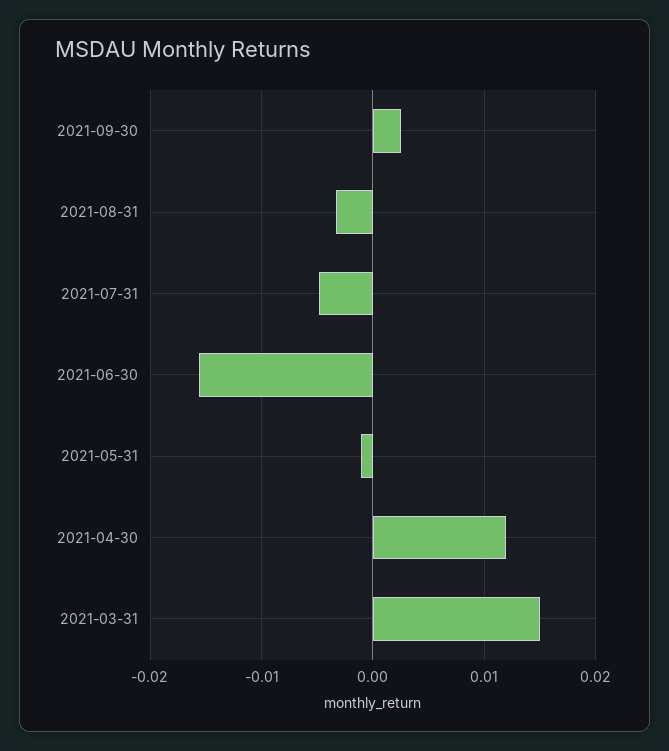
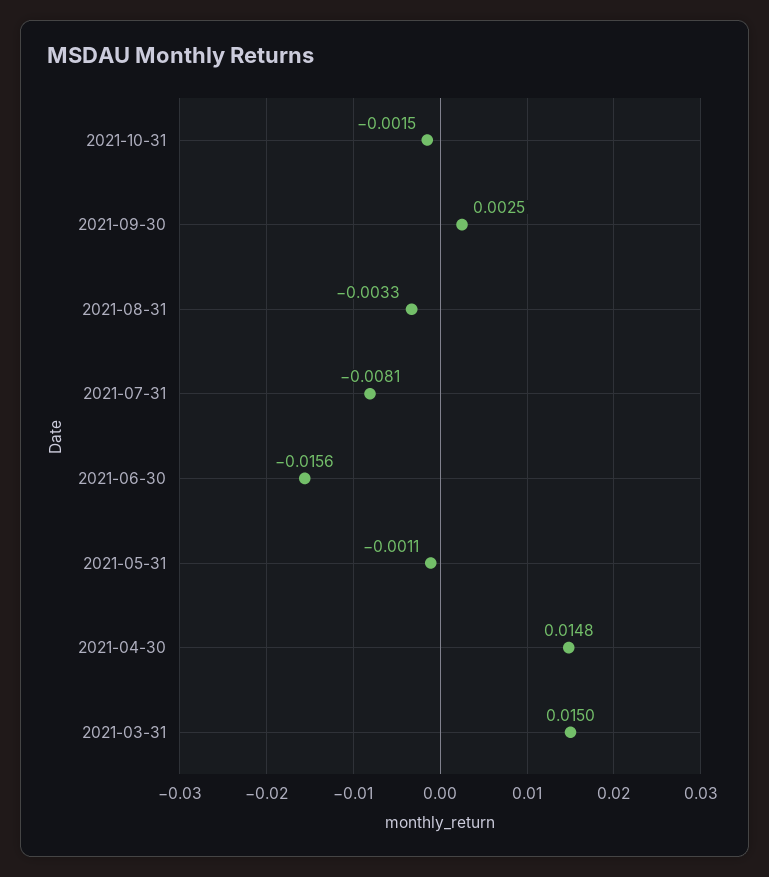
2021-07-31: -0.005 -> -0.0081
2021-04-30: 0.012 -> 0.0148
2021-10-31: none -> -0.0015

